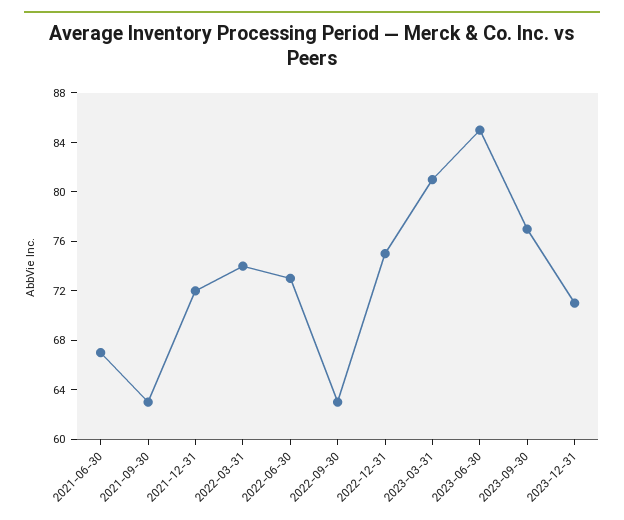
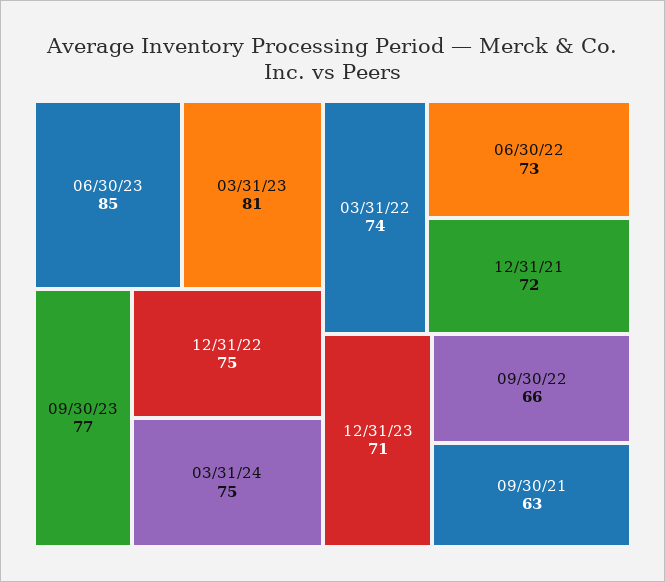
2021-06-30: 67 -> none
2022-09-30: 63 -> 66
03/31/24: none -> 75

